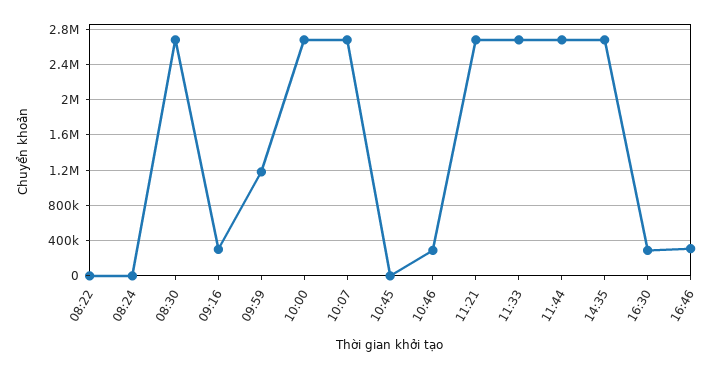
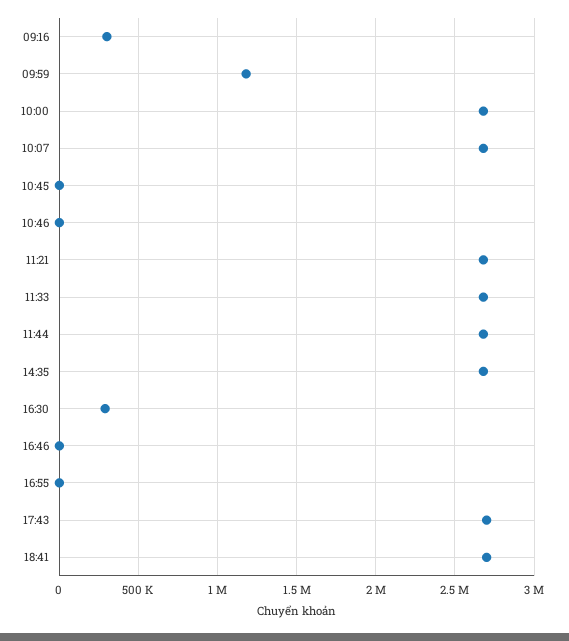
08:22: 0 -> none
08:24: 0 -> none
08:30: 2700000 -> none
10:46: 300000 -> 0
16:46: 300000 -> 0
16:55: none -> 0
17:43: none -> 2700000
18:41: none -> 2700000

